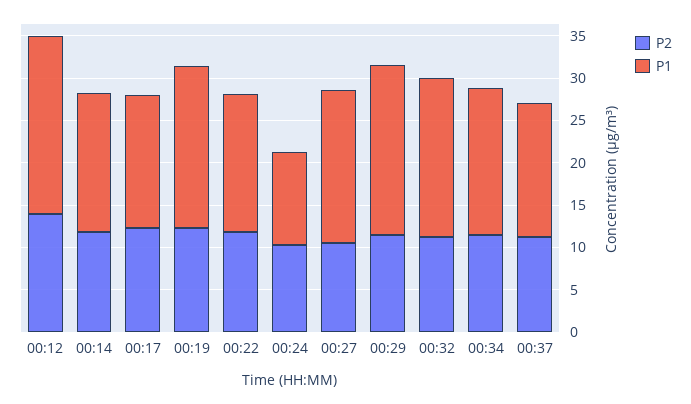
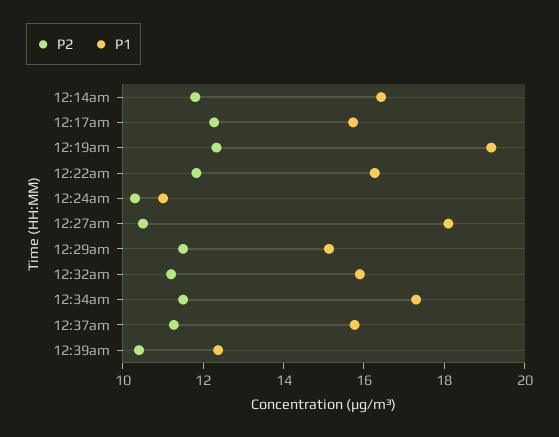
P2, 00:12: 14 -> none
P1, 00:12: 21 -> none
P1, 00:29: 20 -> 15
P1, 00:32: 19 -> 16
P2, 12:39am: none -> 10.5
P1, 12:39am: none -> 12.5

